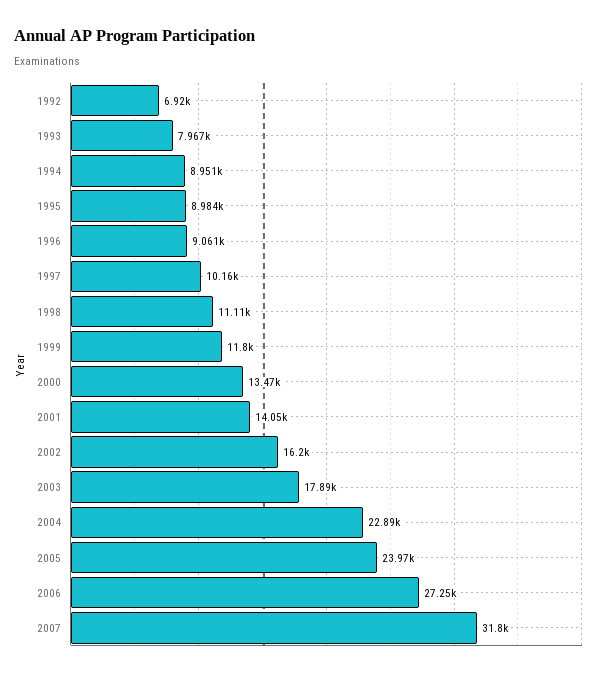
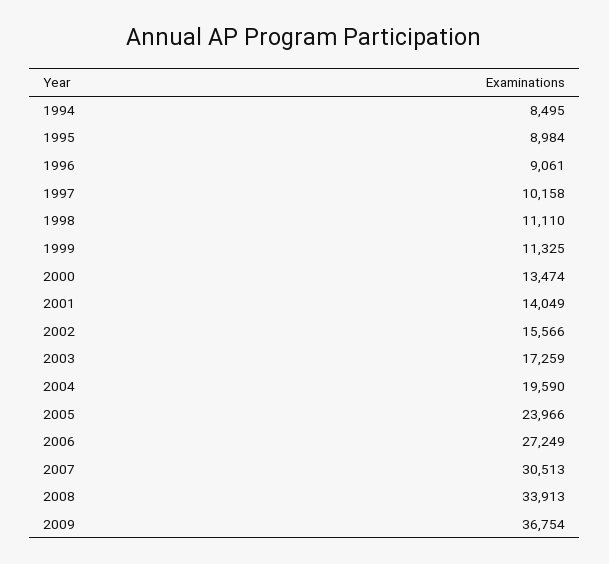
1992: 6920 -> none
1993: 7967 -> none
1994: 8951 -> 8495
1999: 11800 -> 11325
2002: 16200 -> 15566
2003: 17890 -> 17259
2004: 22890 -> 19590
2007: 31800 -> 30513
2008: none -> 33913
2009: none -> 36754

